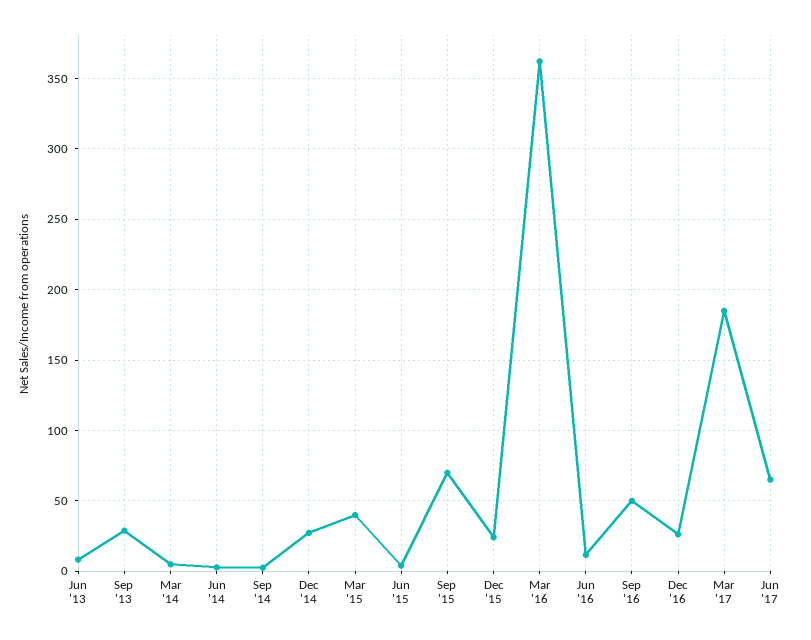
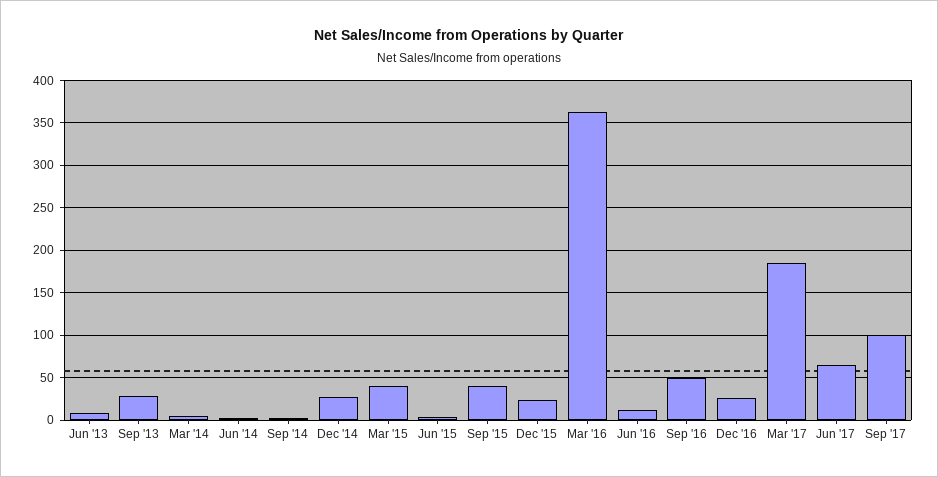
Sep '15: 70 -> 40
Sep '17: none -> 100

